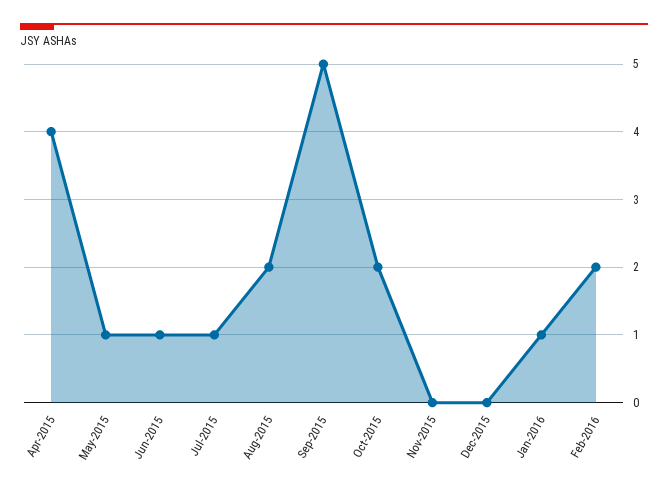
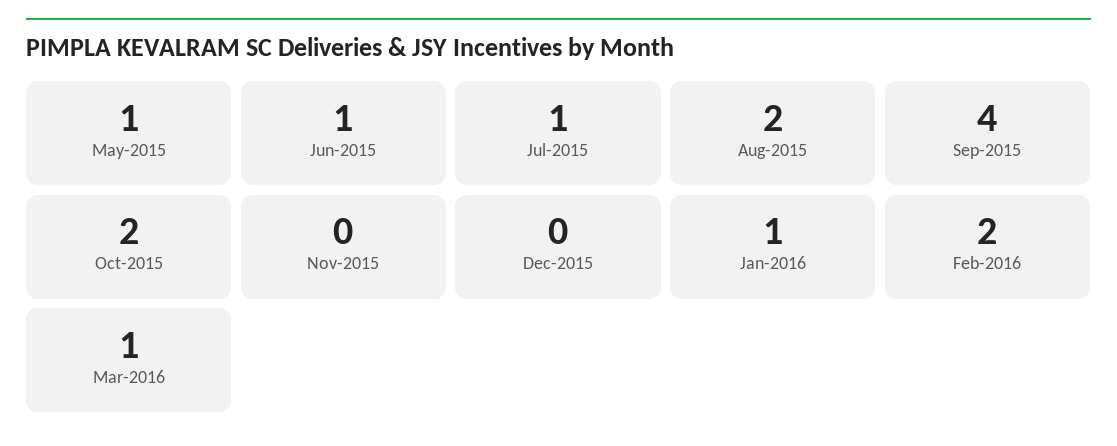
Apr-2015: 4 -> none
Sep-2015: 5 -> 4
Mar-2016: none -> 1

